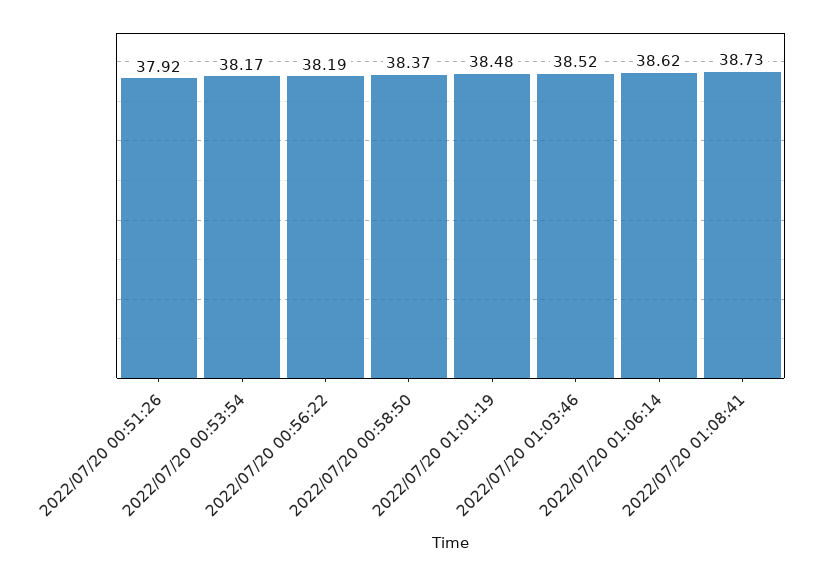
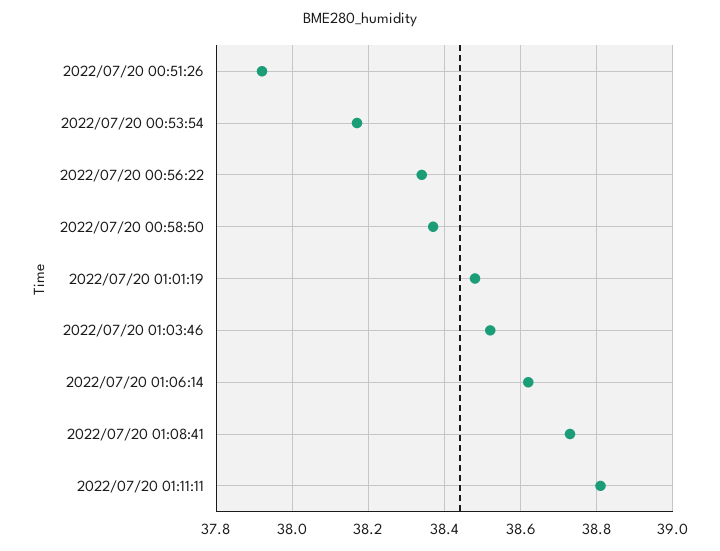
2022/07/20 00:56:22: 38.19 -> 38.35
2022/07/20 01:11:11: none -> 38.8

